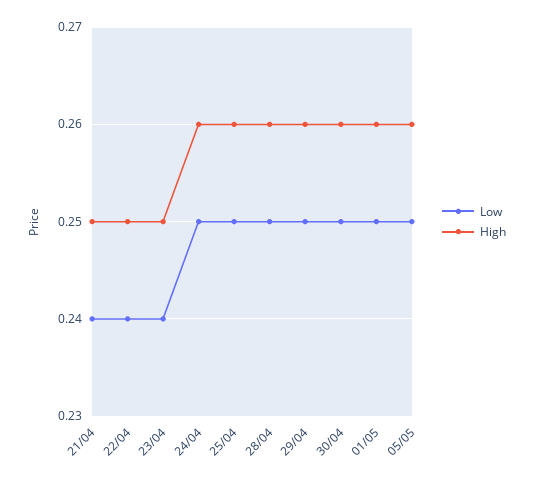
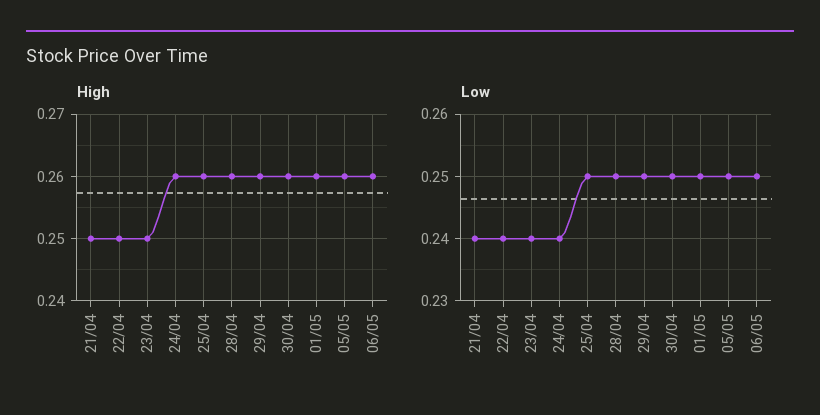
Low, 24/04: 0.25 -> 0.24
High, 06/05: none -> 0.26
Low, 06/05: none -> 0.25

